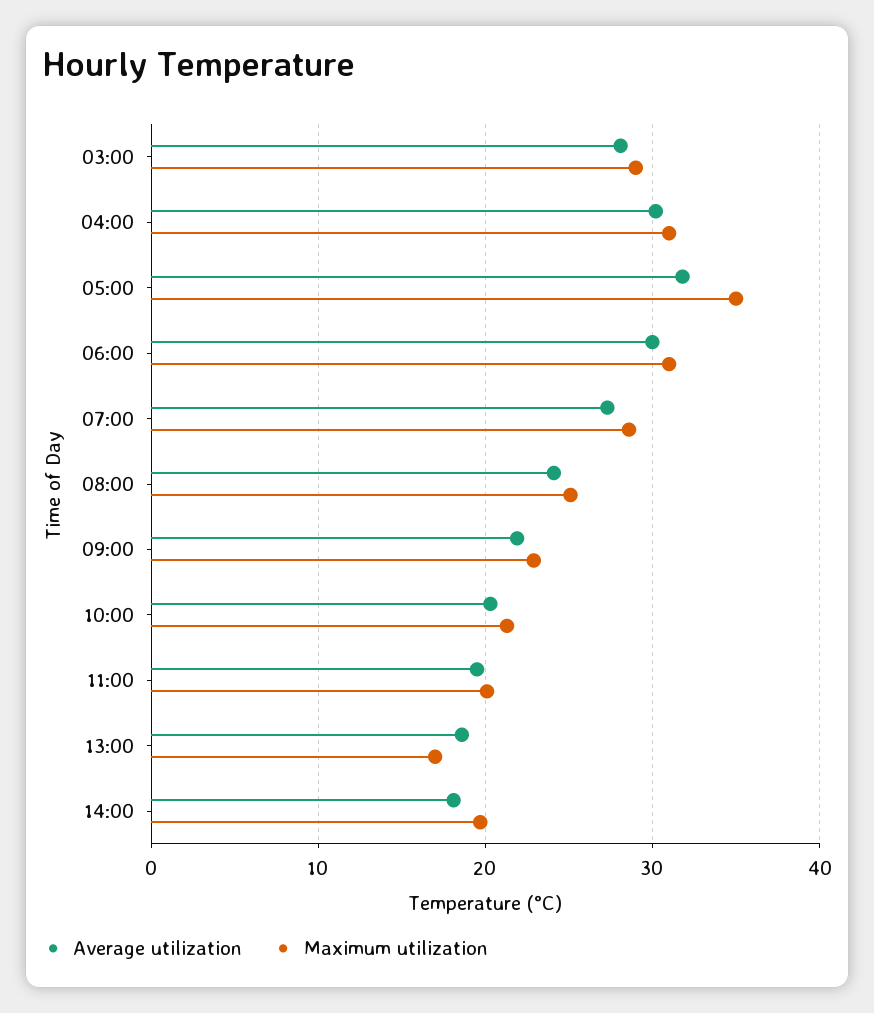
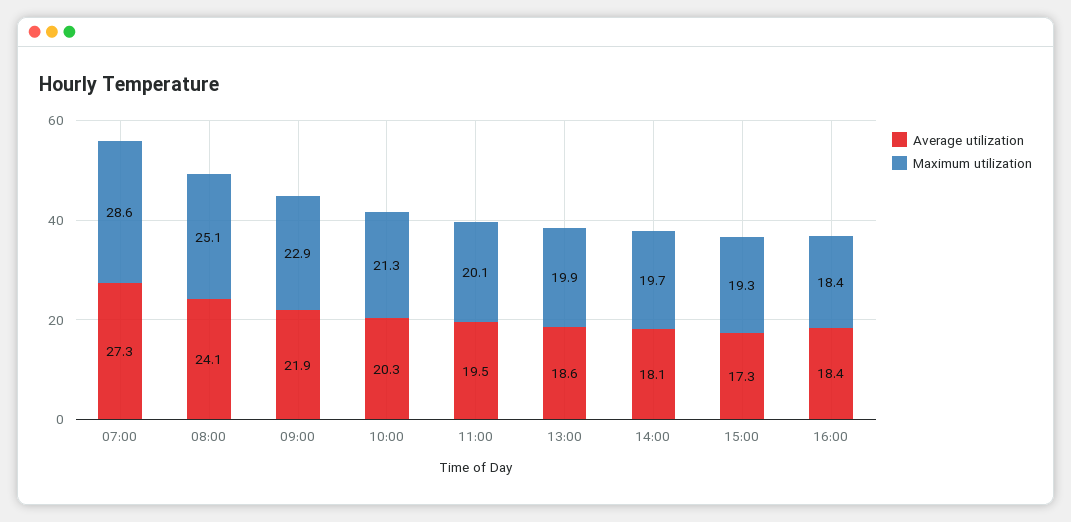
Average utilization, 03:00: 28 -> none
Maximum utilization, 03:00: 29 -> none
Average utilization, 04:00: 30 -> none
Maximum utilization, 04:00: 31 -> none
Average utilization, 05:00: 32 -> none
Maximum utilization, 05:00: 35 -> none
Average utilization, 06:00: 30 -> none
Maximum utilization, 06:00: 31 -> none
Maximum utilization, 13:00: 17 -> 19.9
Average utilization, 15:00: none -> 17.3
Maximum utilization, 15:00: none -> 19.3
Average utilization, 16:00: none -> 18.4
Maximum utilization, 16:00: none -> 18.4

